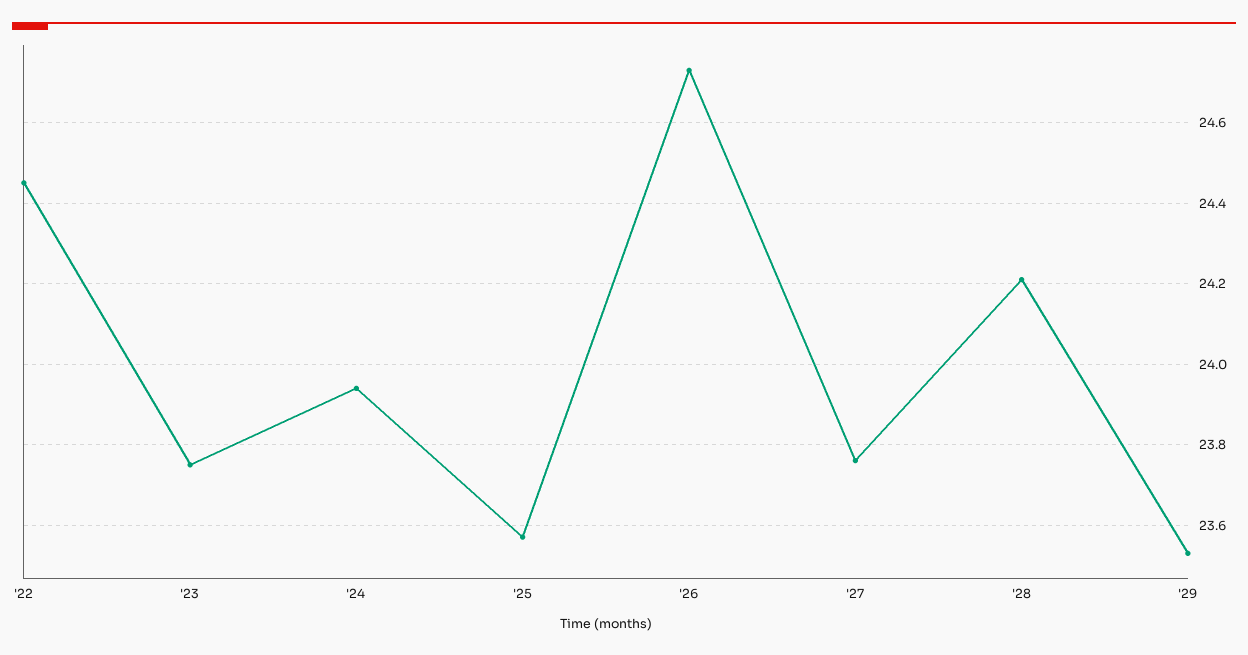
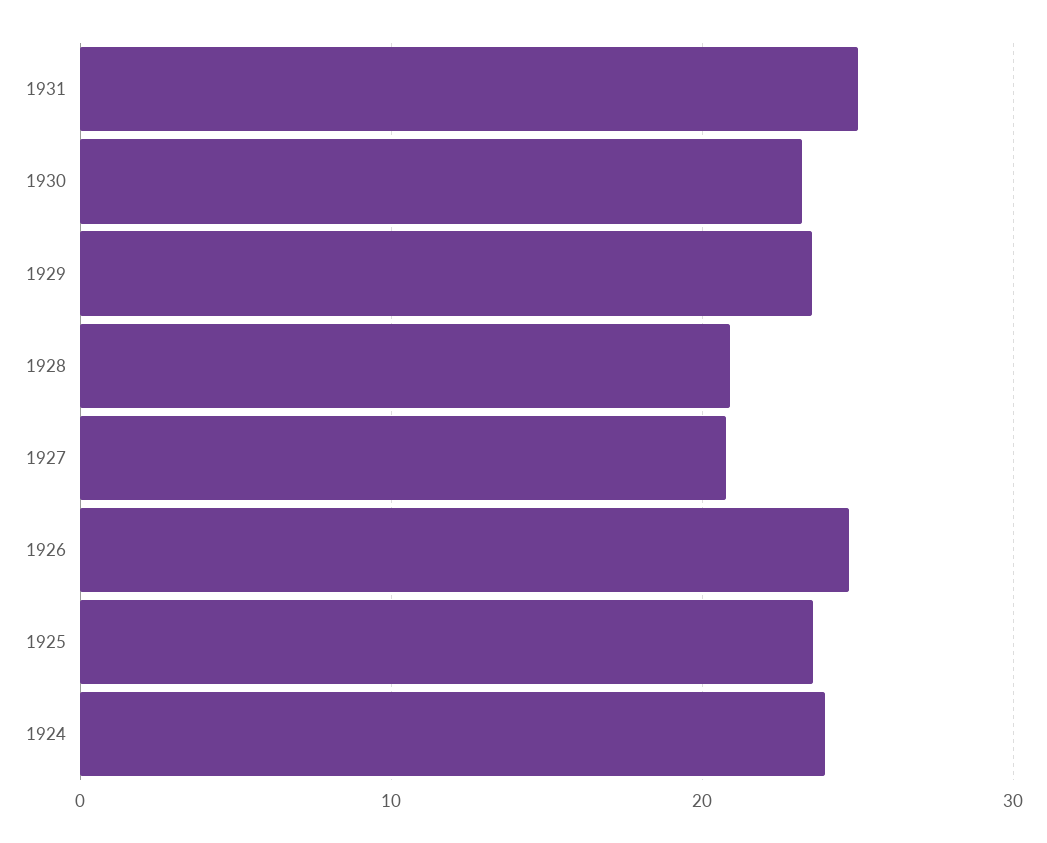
'22: 24.45 -> none
'23: 23.75 -> none
'27: 23.75 -> 21
'28: 24.2 -> 21
1931: none -> 25
1930: none -> 23

